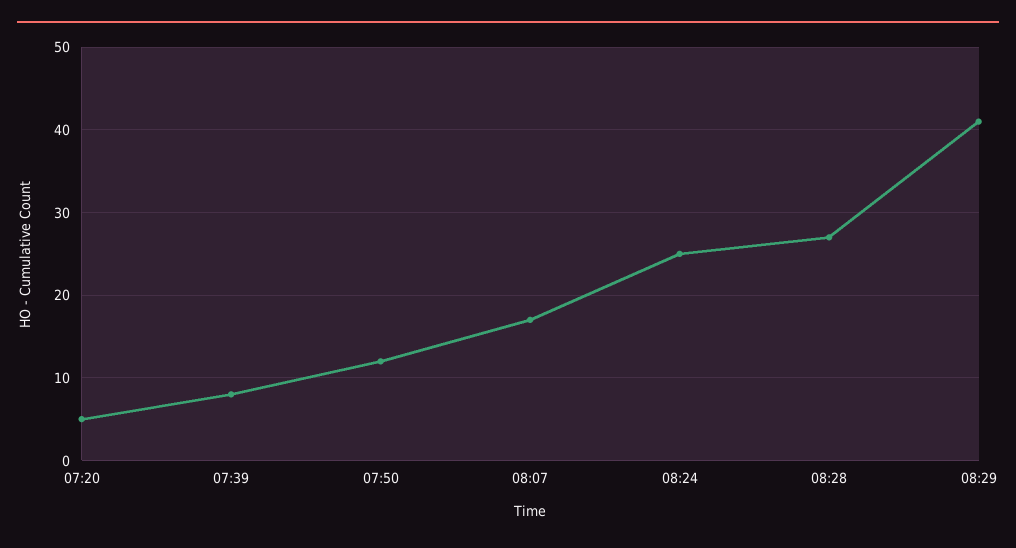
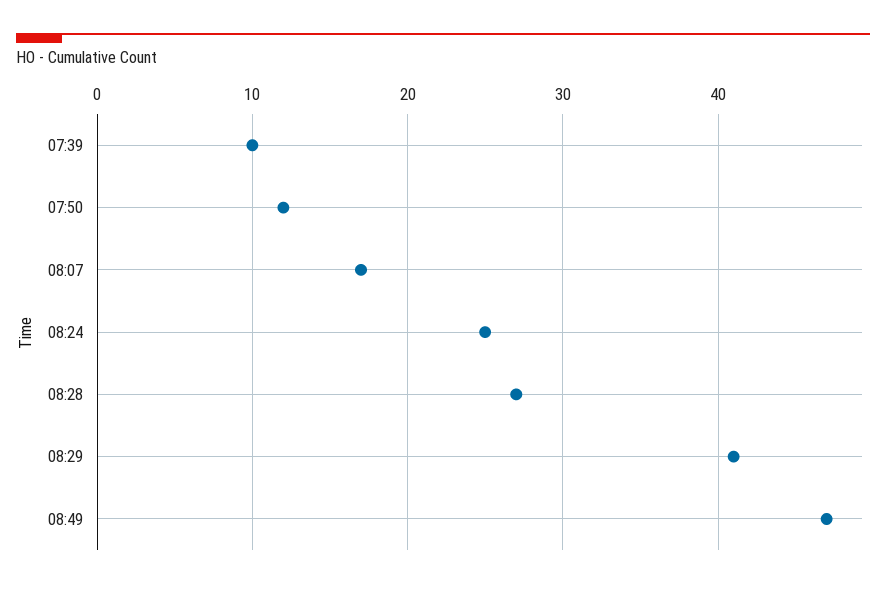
07:20: 5 -> none
07:39: 8 -> 10
08:49: none -> 47

